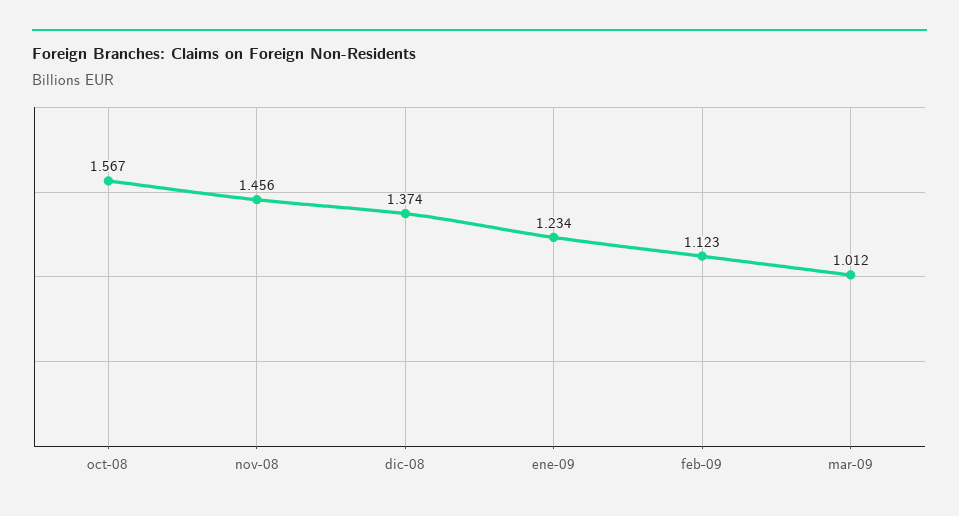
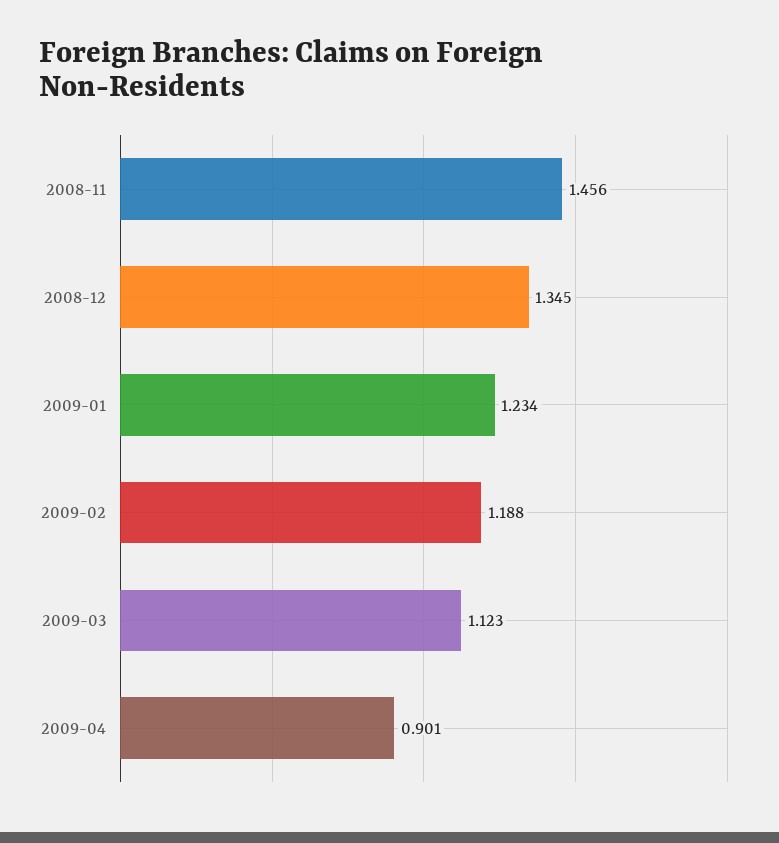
oct-08: 1.567 -> none
dic-08: 1.374 -> 1.345
feb-09: 1.123 -> 1.188
mar-09: 1.012 -> 1.123
2009-04: none -> 0.901

